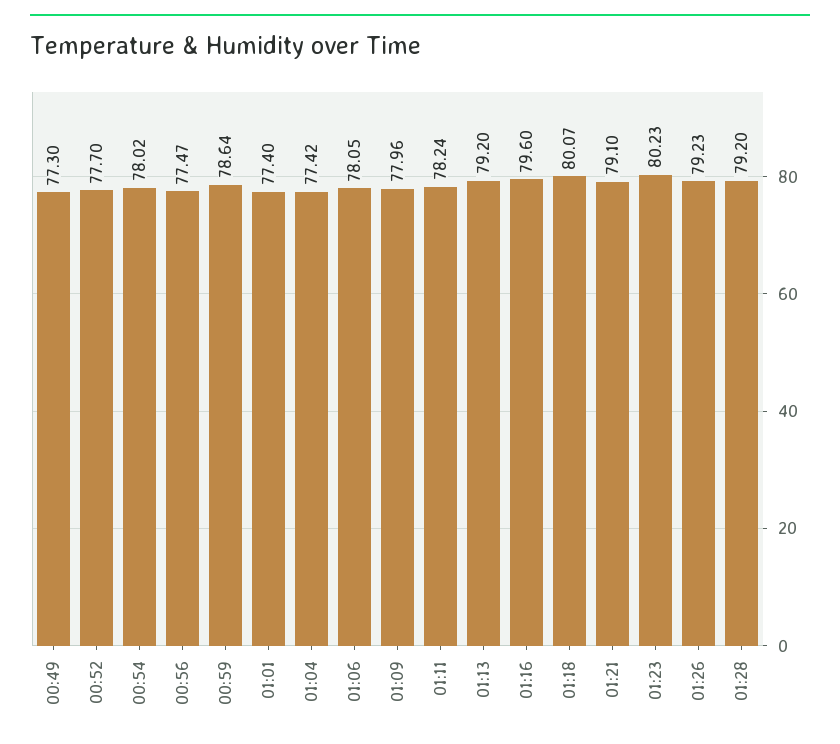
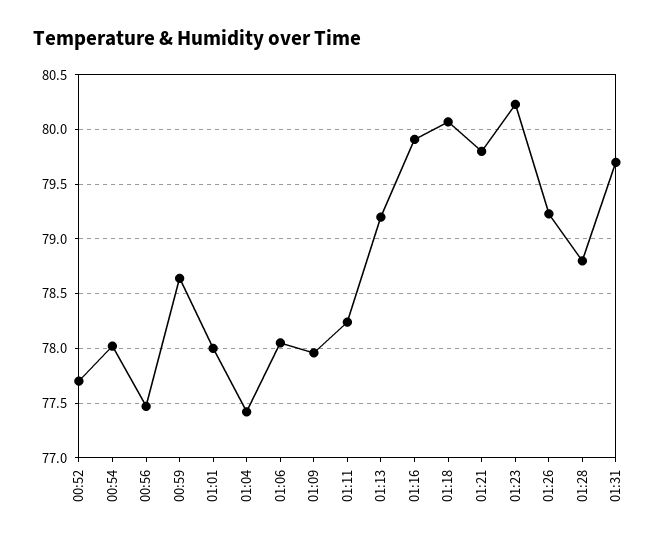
00:49: 77.3 -> none
01:01: 77.4 -> 78
01:16: 79.6 -> 79.9
01:21: 79.1 -> 79.8
01:28: 79.2 -> 78.8
01:31: none -> 79.7

